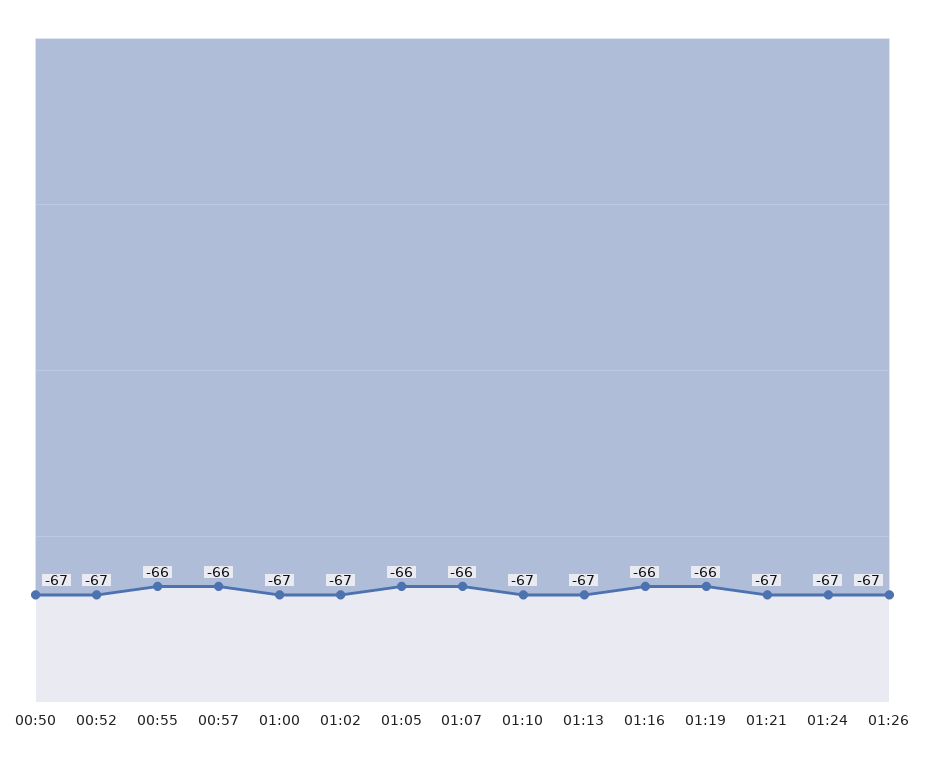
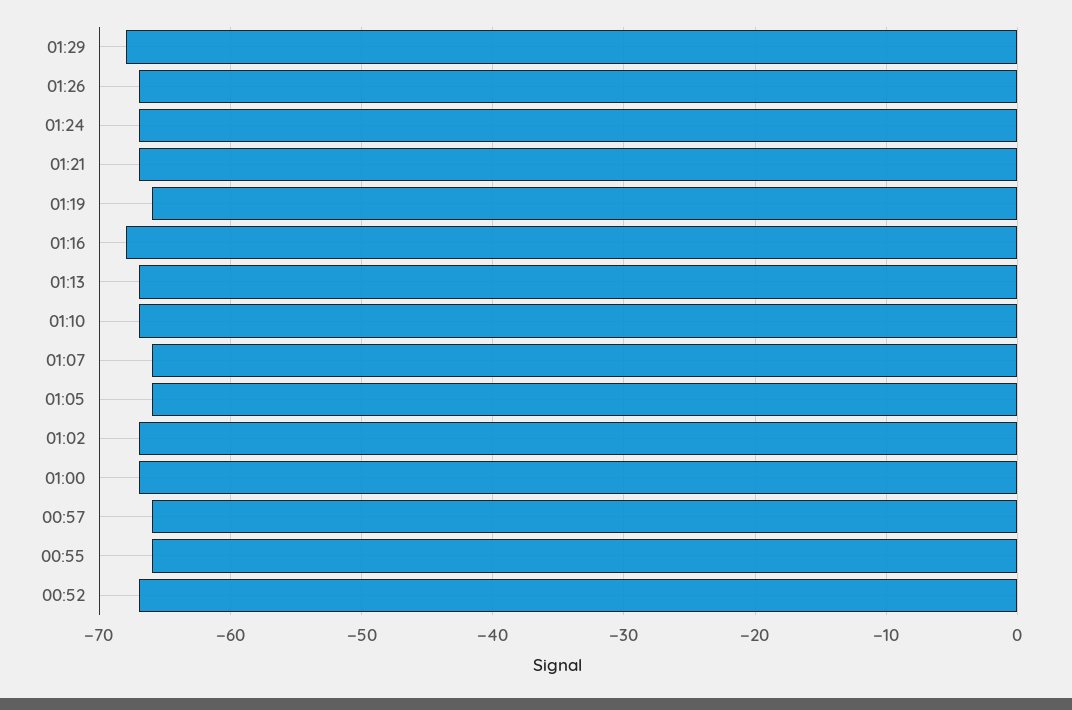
00:50: -67 -> none
01:16: -66 -> -68
01:29: none -> -68

